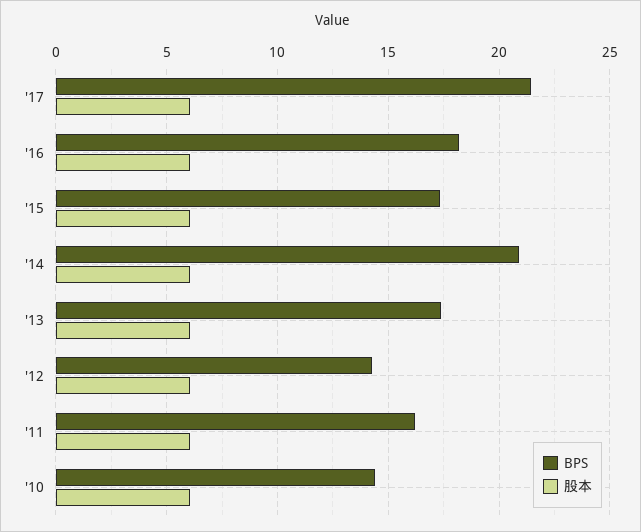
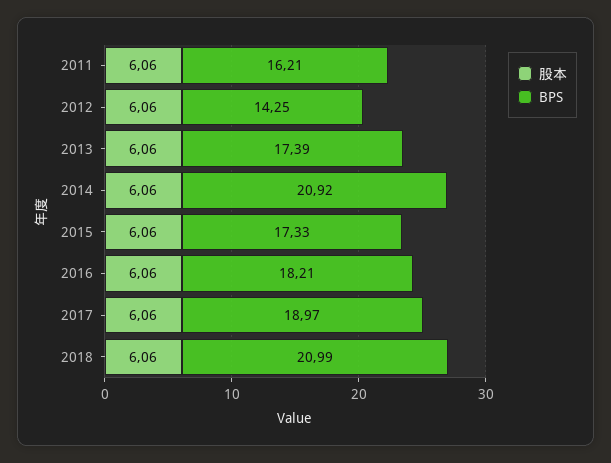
BPS, '17: 21.5 -> 18.97
BPS, '10: 14.5 -> none
股本, '10: 6 -> none
股本, 2018: none -> 6.06
BPS, 2018: none -> 20.99

